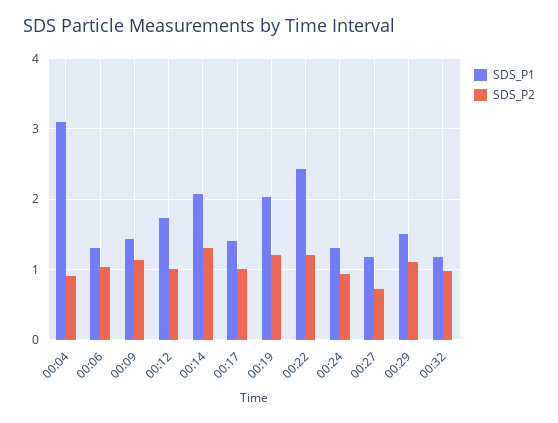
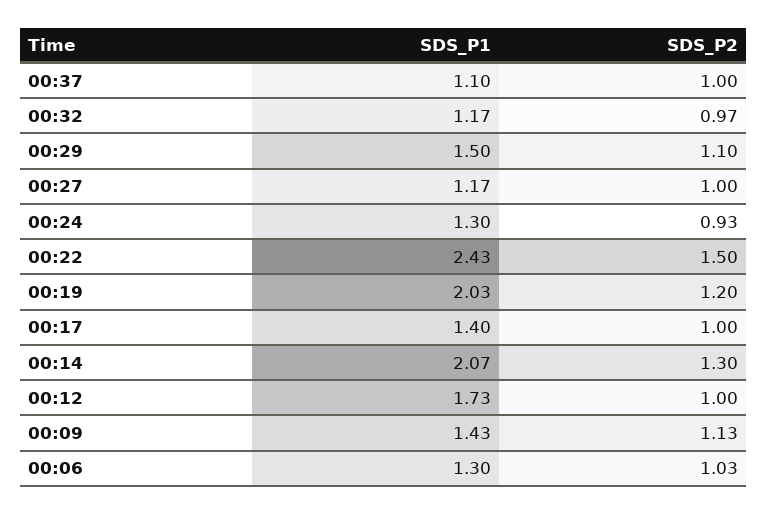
SDS_P1, 00:04: 3.1 -> none
SDS_P2, 00:04: 0.9 -> none
SDS_P2, 00:22: 1.2 -> 1.5
SDS_P2, 00:27: 0.7 -> 1
SDS_P1, 00:37: none -> 1.1
SDS_P2, 00:37: none -> 1

